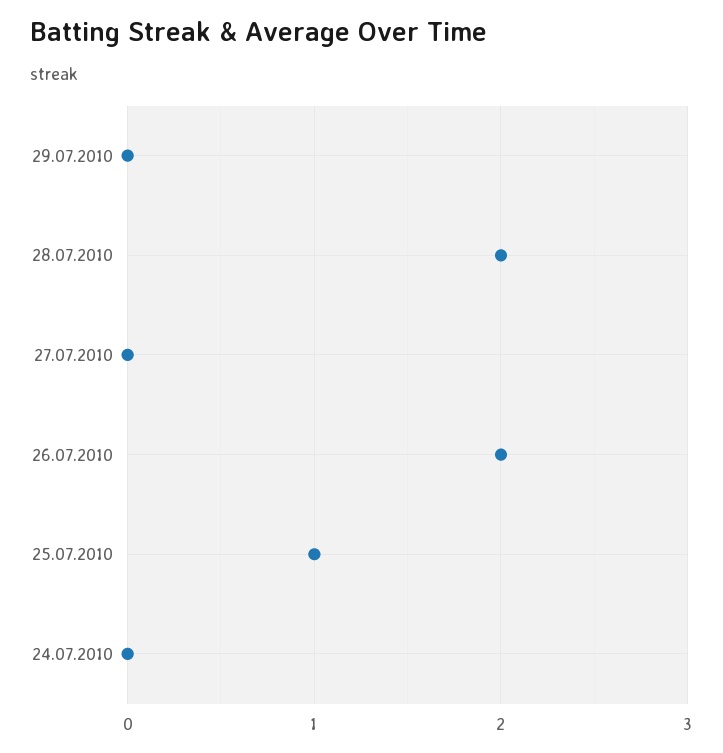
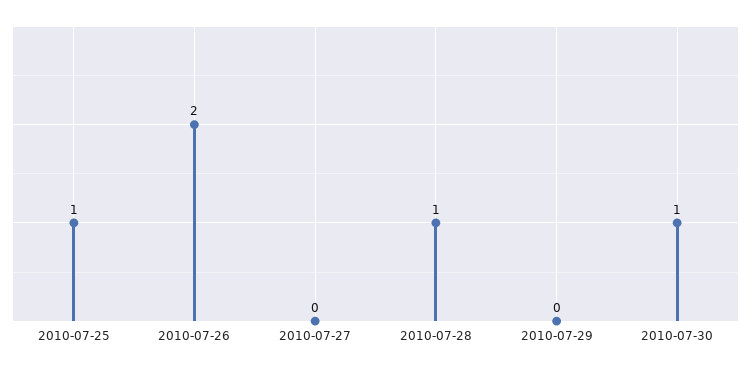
28.07.2010: 2 -> 1
24.07.2010: 0 -> none
2010-07-30: none -> 1

